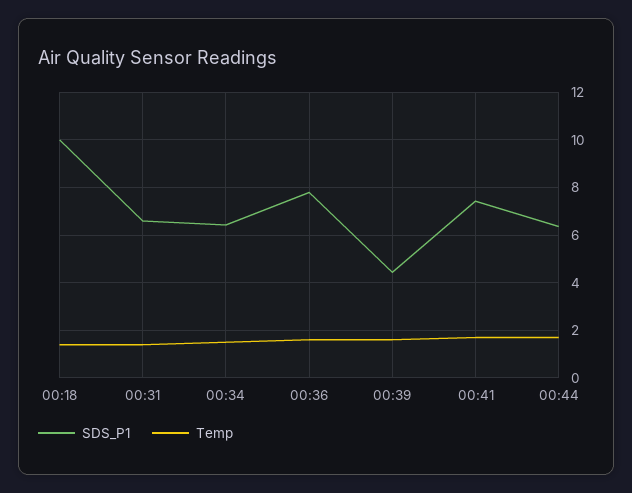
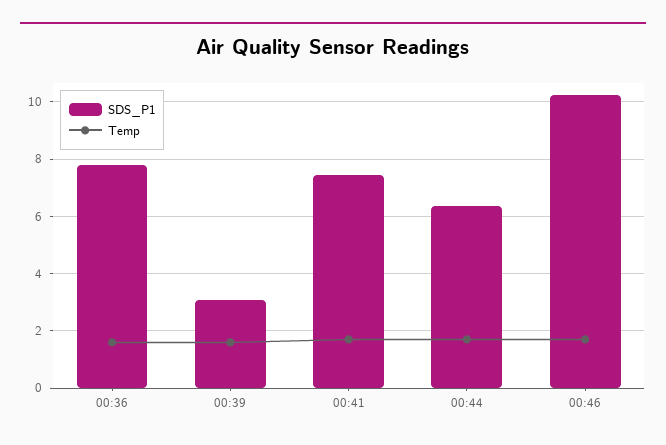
SDS_P1, 00:18: 10 -> none
Temp, 00:18: 1.5 -> none
SDS_P1, 00:31: 6.5 -> none
Temp, 00:31: 1.5 -> none
SDS_P1, 00:34: 6.5 -> none
Temp, 00:34: 1.5 -> none
SDS_P1, 00:39: 4.5 -> 3
SDS_P1, 00:46: none -> 10.25
Temp, 00:46: none -> 1.75

